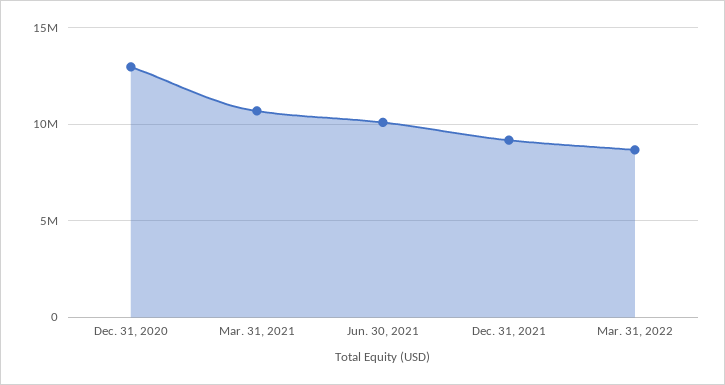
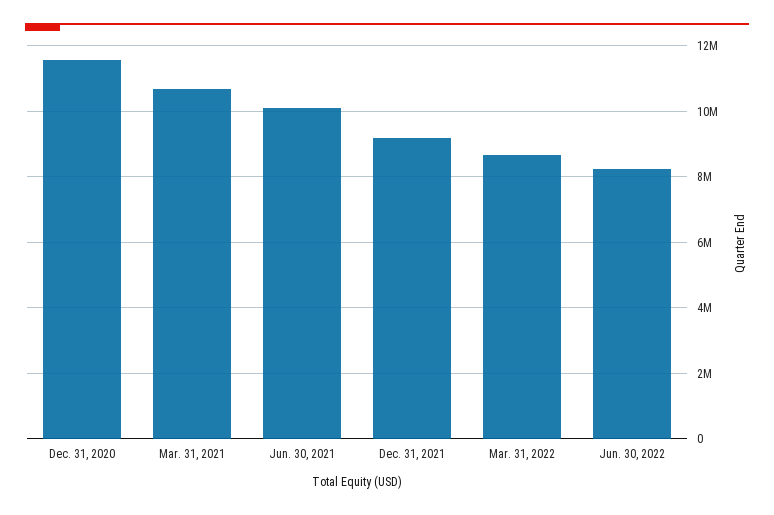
Dec. 31, 2020: 13000000 -> 11600000
Jun. 30, 2022: none -> 8200000

